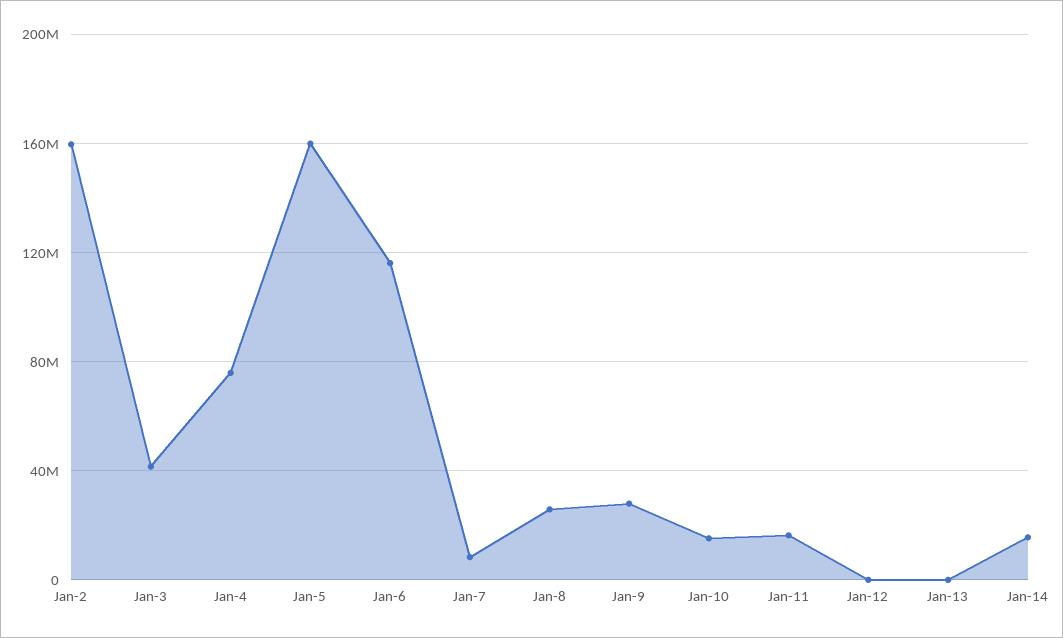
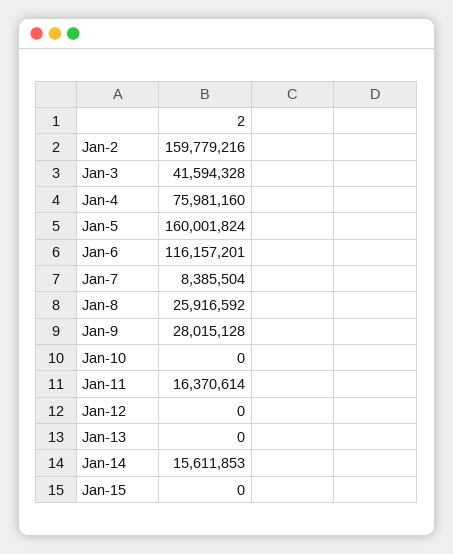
Jan-10: 15000000 -> 0
Jan-15: none -> 0

